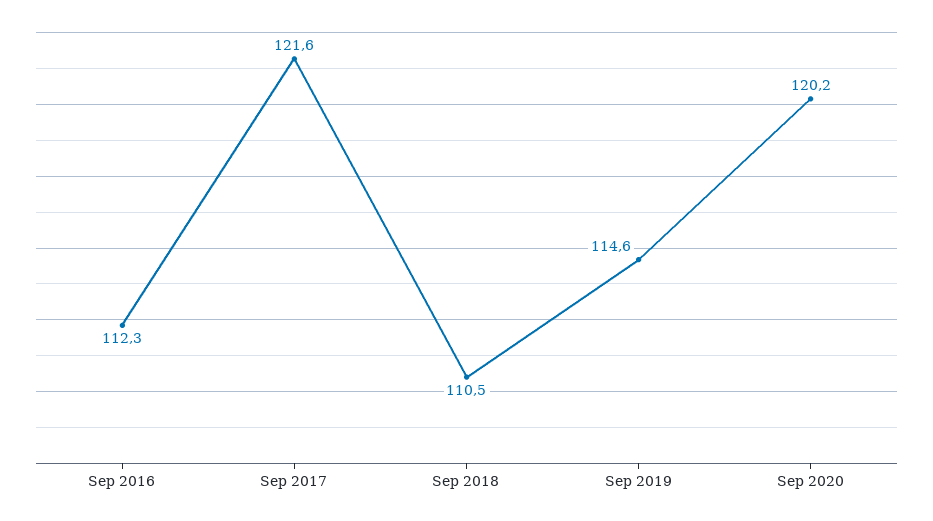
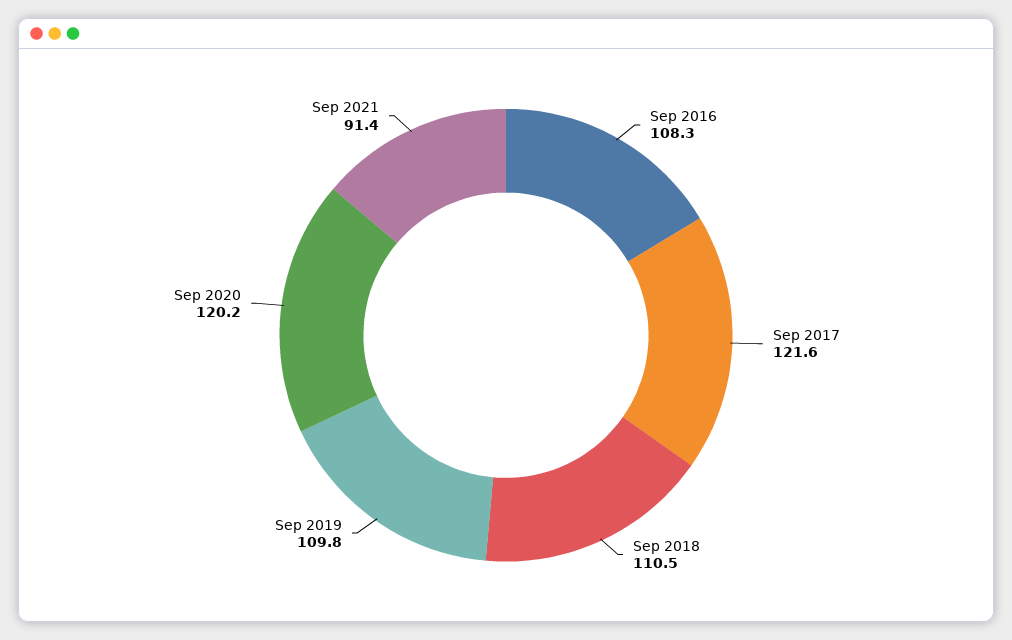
Sep 2016: 112.3 -> 108.3
Sep 2019: 114.6 -> 109.8
Sep 2021: none -> 91.4

